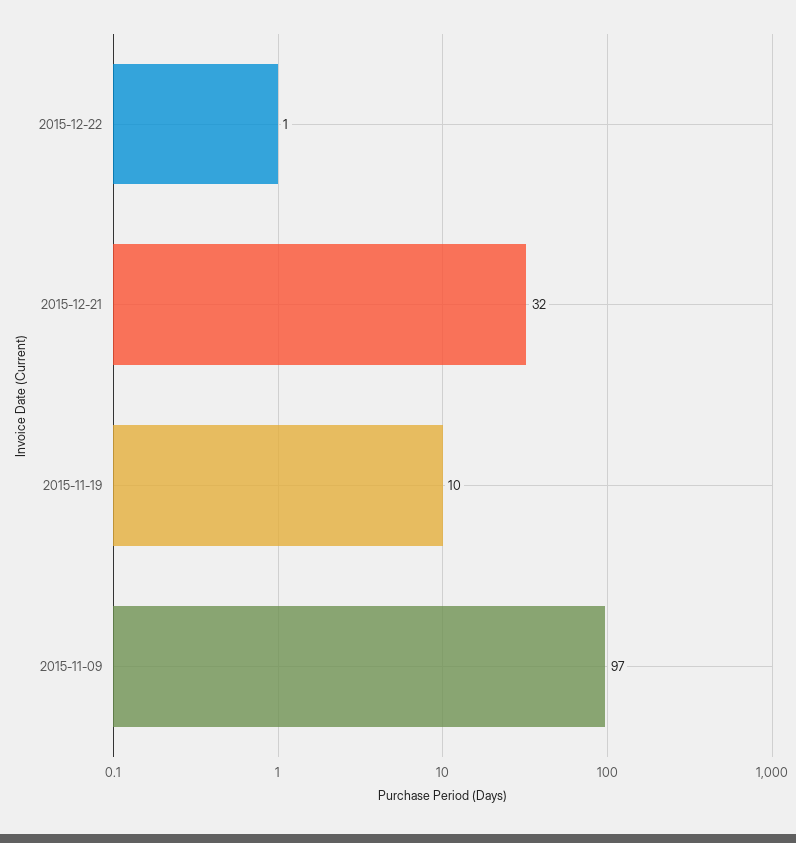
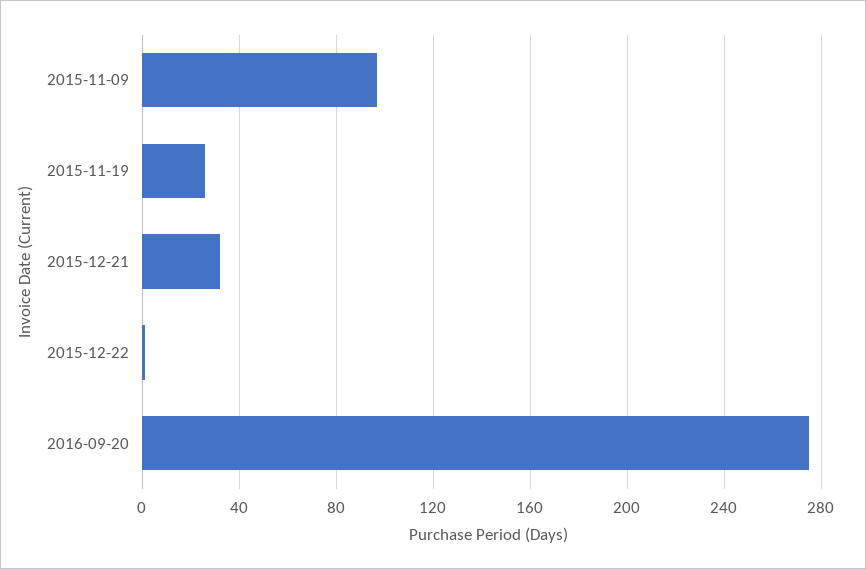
2015-11-19: 10 -> 25
2016-09-20: none -> 275

